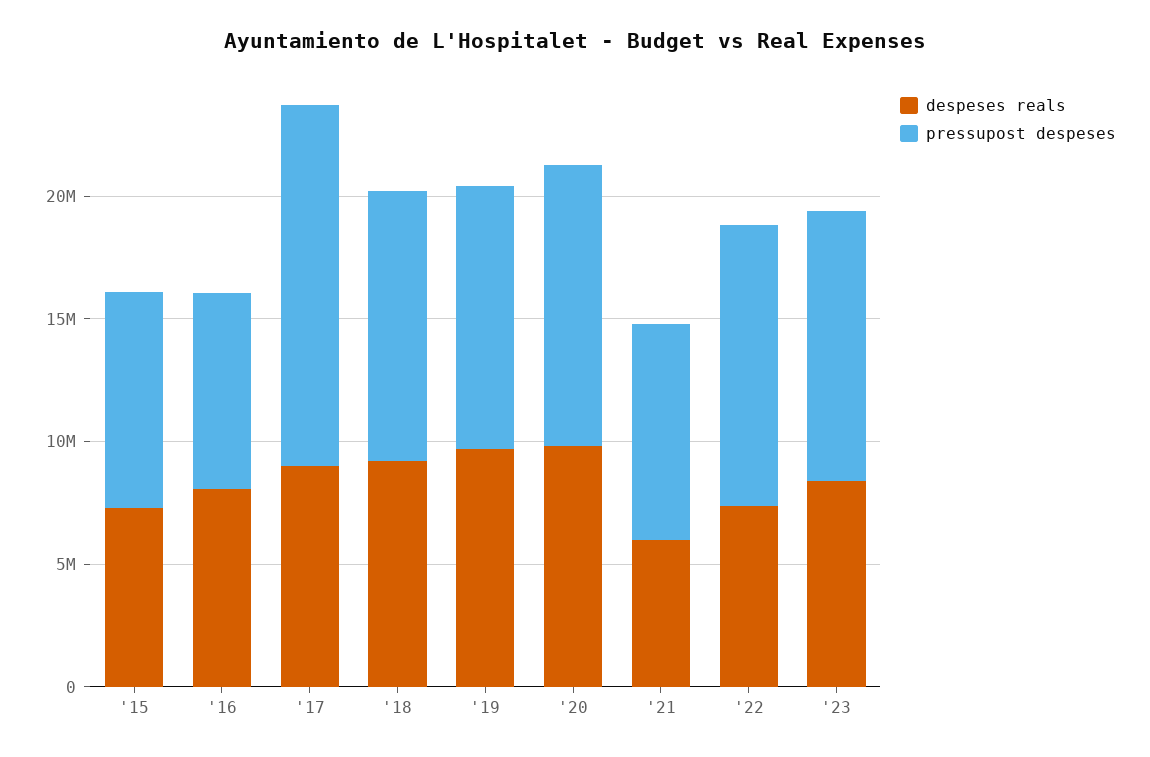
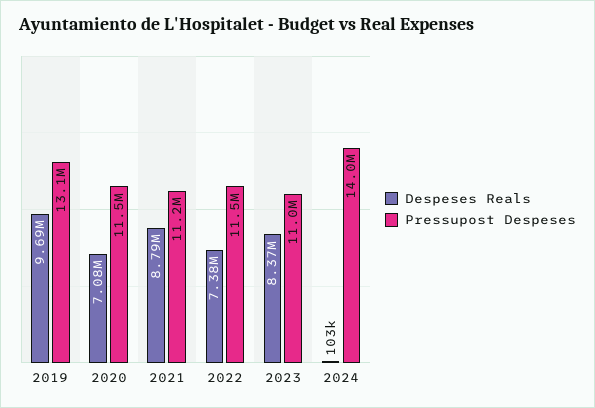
despeses reals, '15: 7000000 -> none
pressupost despeses, '15: 9000000 -> none
despeses reals, '16: 8000000 -> none
pressupost despeses, '16: 8000000 -> none
despeses reals, '17: 9000000 -> none
pressupost despeses, '17: 15000000 -> none
despeses reals, '18: 9000000 -> none
pressupost despeses, '18: 11000000 -> none
pressupost despeses, '19: 11000000 -> 13100000
despeses reals, '20: 10000000 -> 7080000
despeses reals, '21: 6000000 -> 8790000
pressupost despeses, '21: 9000000 -> 11200000
despeses reals, 2024: none -> 103000
pressupost despeses, 2024: none -> 14000000

